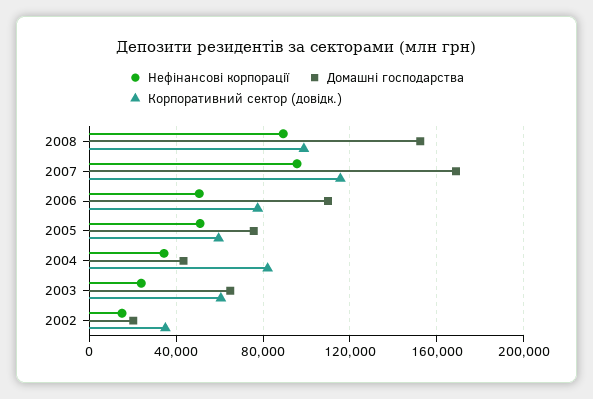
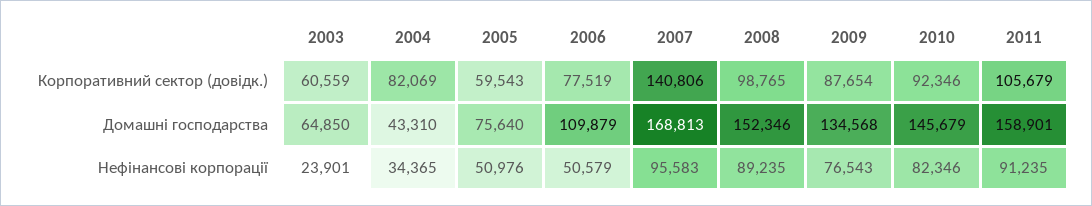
Корпоративний сектор (довідк.), 2007: 115000 -> 140806
Нефінансові корпорації, 2002: 15000 -> none
Домашні господарства, 2002: 20000 -> none
Корпоративний сектор (довідк.), 2002: 35000 -> none
Корпоративний сектор (довідк.), 2009: none -> 87654
Корпоративний сектор (довідк.), 2010: none -> 92346
Корпоративний сектор (довідк.), 2011: none -> 105679
Домашні господарства, 2009: none -> 134568
Домашні господарства, 2010: none -> 145679
Домашні господарства, 2011: none -> 158901
Нефінансові корпорації, 2009: none -> 76543
Нефінансові корпорації, 2010: none -> 82346
Нефінансові корпорації, 2011: none -> 91235

